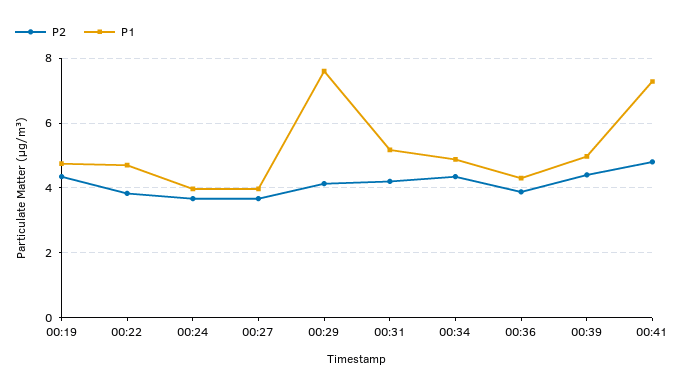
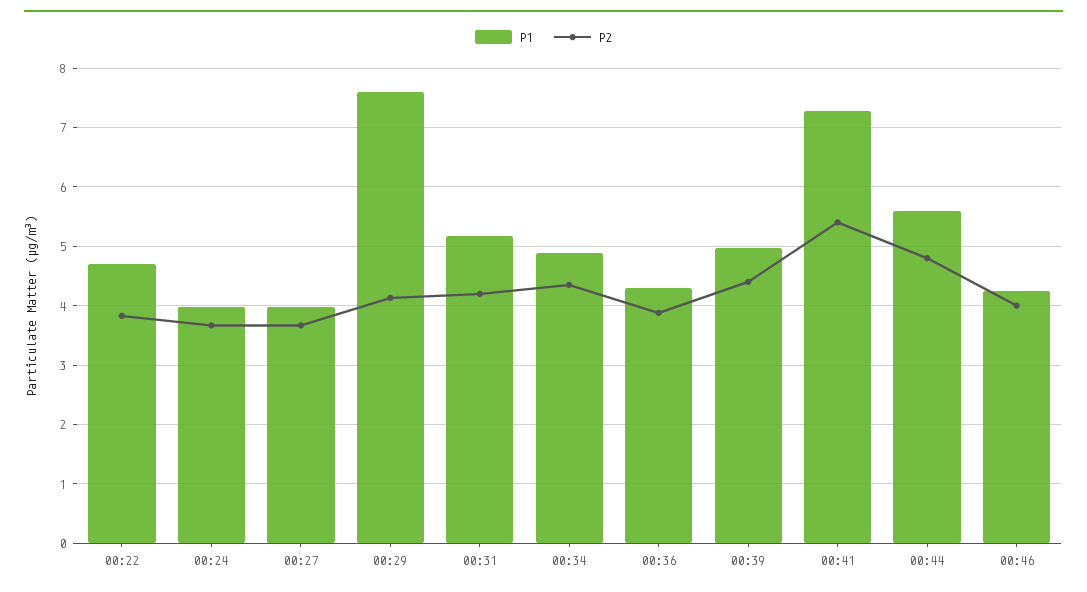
P2, 00:19: 4.4 -> none
P1, 00:19: 4.8 -> none
P2, 00:41: 4.8 -> 5.4
P1, 00:44: none -> 5.6
P2, 00:44: none -> 4.8
P1, 00:46: none -> 4.2
P2, 00:46: none -> 4

